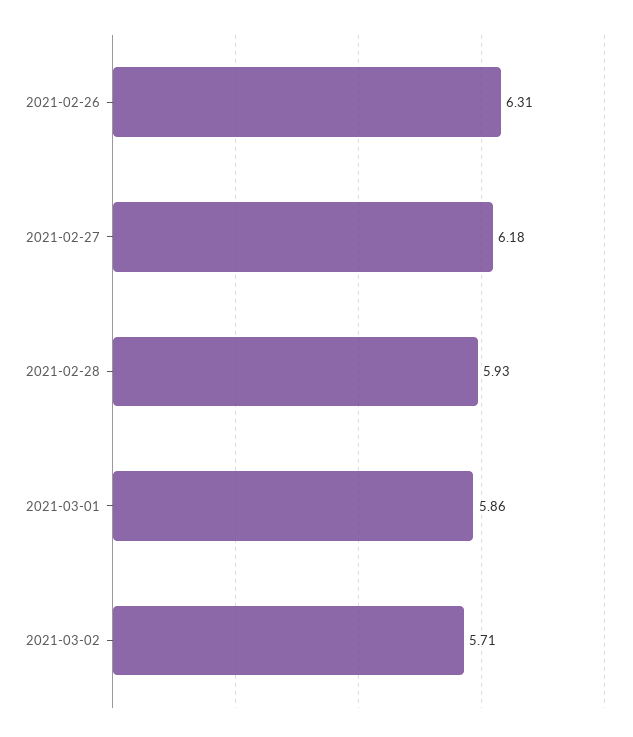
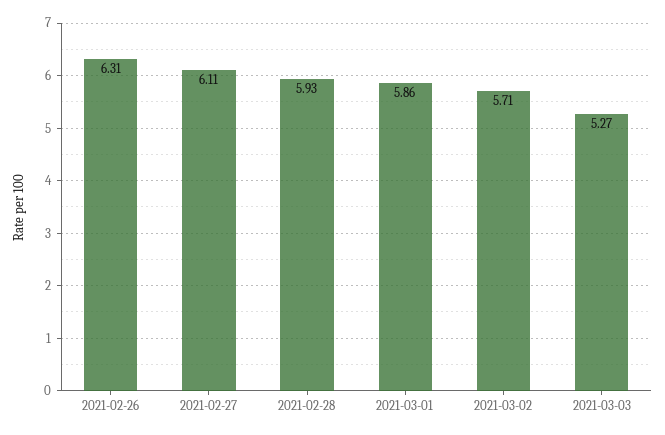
2021-02-27: 6.18 -> 6.11
2021-03-03: none -> 5.27

